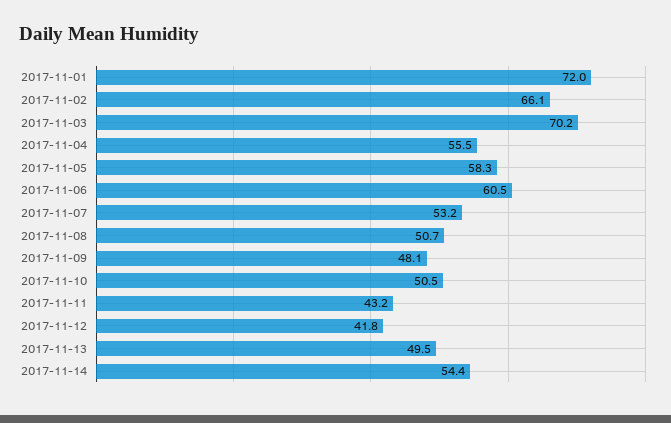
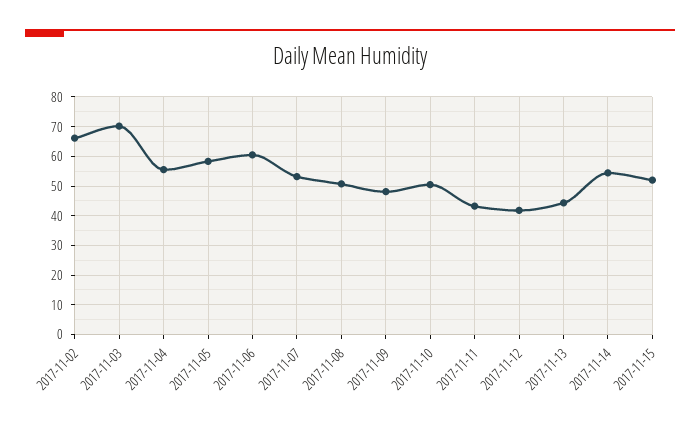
2017-11-01: 72 -> none
2017-11-13: 49.5 -> 45
2017-11-15: none -> 52.5

